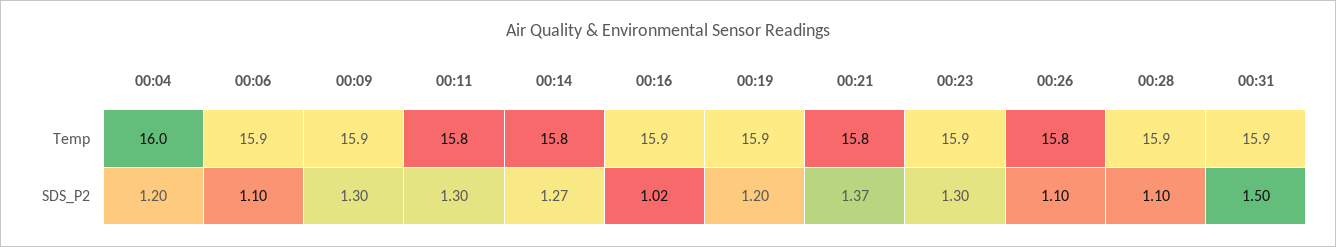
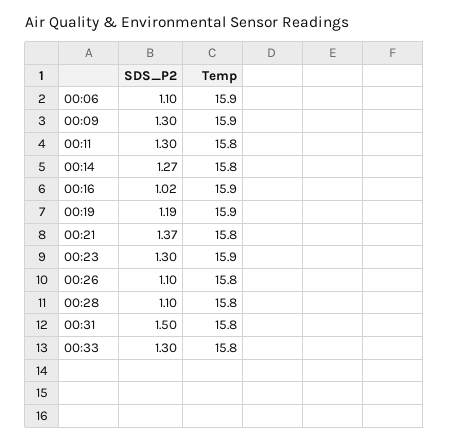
00:04, Temp: 16 -> none
00:28, Temp: 15.9 -> 15.8
00:31, Temp: 15.9 -> 15.8
00:04, SDS_P2: 1.2 -> none
00:19, SDS_P2: 1.2 -> 1.19
00:33, SDS_P2: none -> 1.3
00:33, Temp: none -> 15.8

